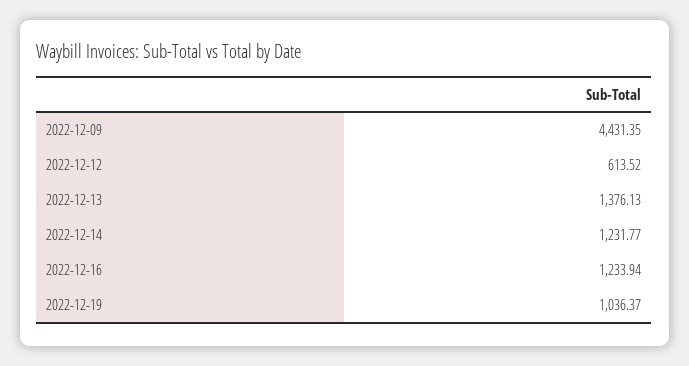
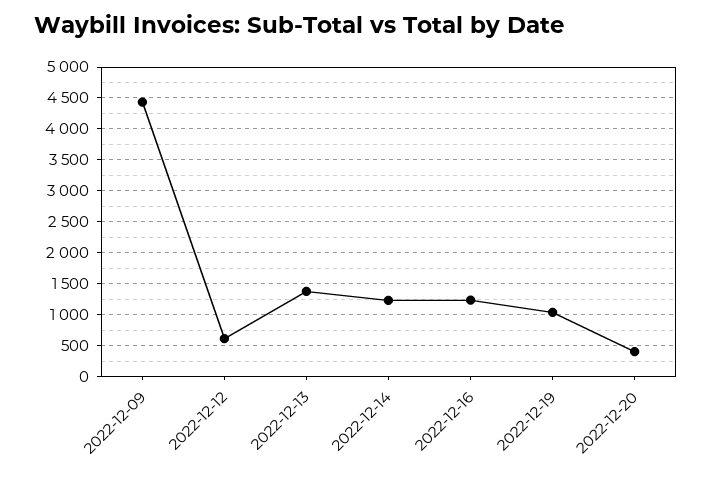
2022-12-20: none -> 400

